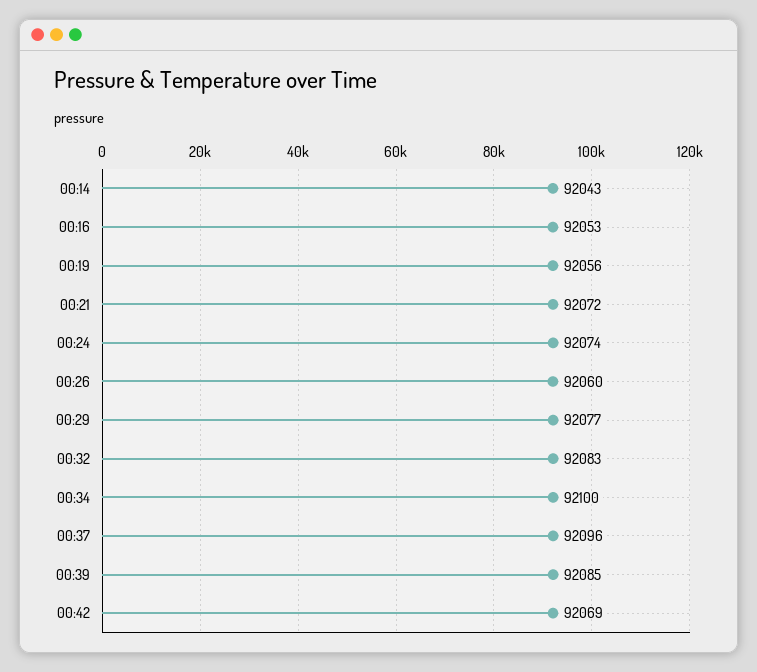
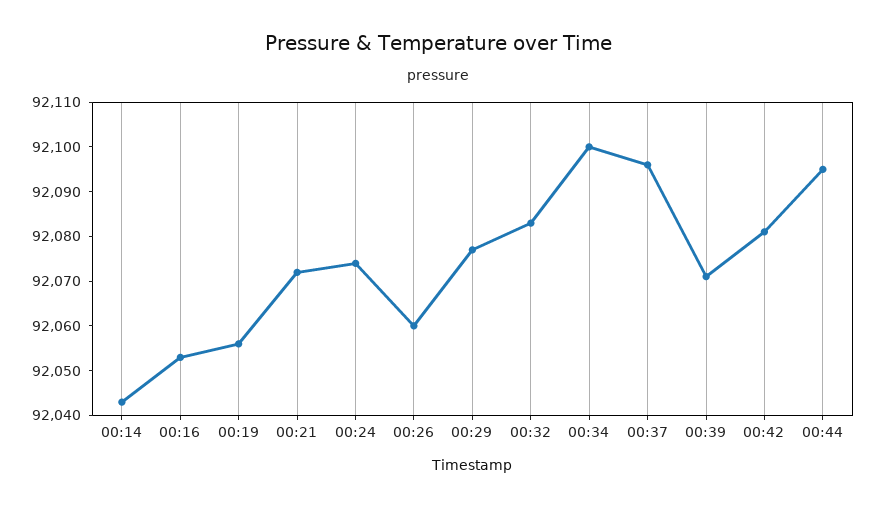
00:39: 92085 -> 92070
00:42: 92069 -> 92080
00:44: none -> 92095

